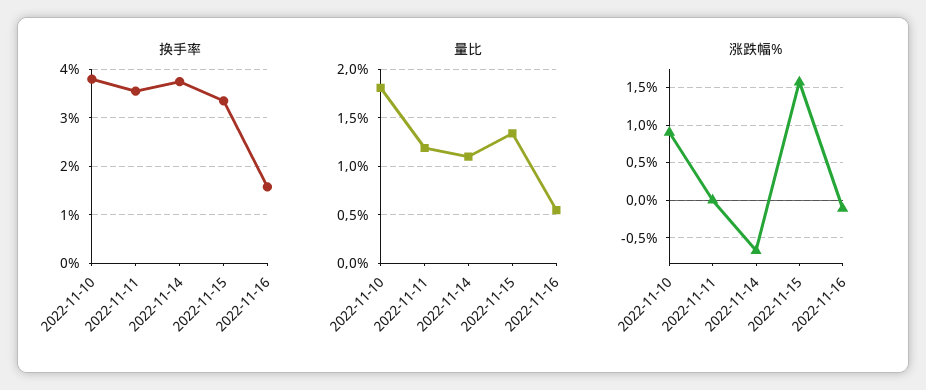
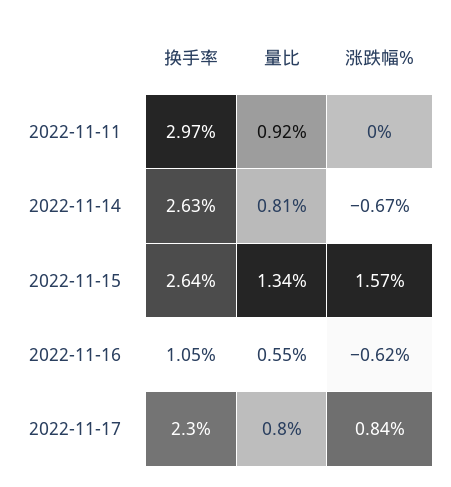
换手率, 2022-11-10: 3.8 -> none
换手率, 2022-11-11: 3.6 -> 2.97
换手率, 2022-11-14: 3.8 -> 2.63
换手率, 2022-11-15: 3.4 -> 2.64
换手率, 2022-11-16: 1.6 -> 1.05
量比, 2022-11-10: 1.8 -> none
量比, 2022-11-11: 1.2 -> 0.92
量比, 2022-11-14: 1.1 -> 0.81
涨跌幅%, 2022-11-10: 0.9 -> none
涨跌幅%, 2022-11-16: -0.1 -> -0.62
换手率, 2022-11-17: none -> 2.3
量比, 2022-11-17: none -> 0.8
涨跌幅%, 2022-11-17: none -> 0.84

